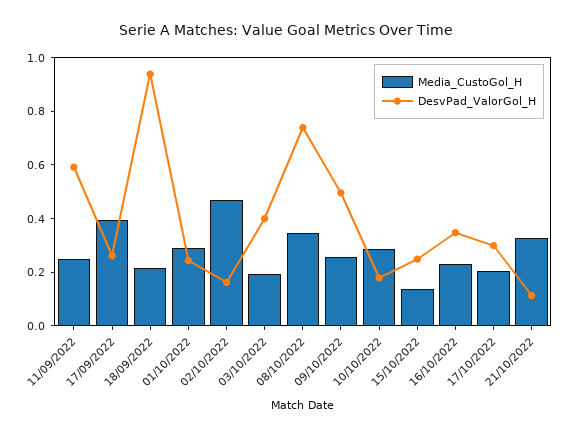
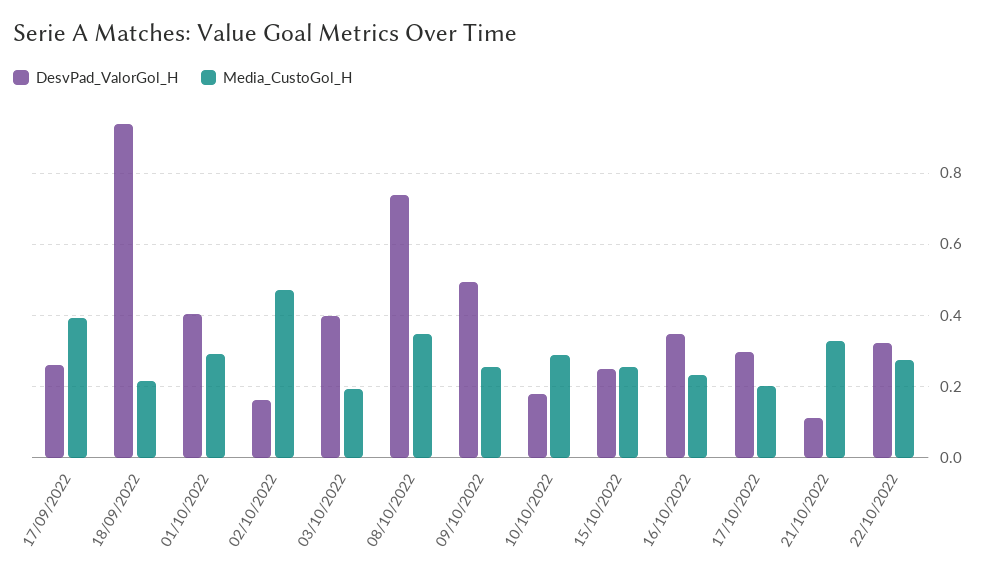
Media_CustoGol_H, 11/09/2022: 0.25 -> none
DesvPad_ValorGol_H, 11/09/2022: 0.6 -> none
DesvPad_ValorGol_H, 01/10/2022: 0.25 -> 0.4
Media_CustoGol_H, 15/10/2022: 0.15 -> 0.26
DesvPad_ValorGol_H, 22/10/2022: none -> 0.32
Media_CustoGol_H, 22/10/2022: none -> 0.28

